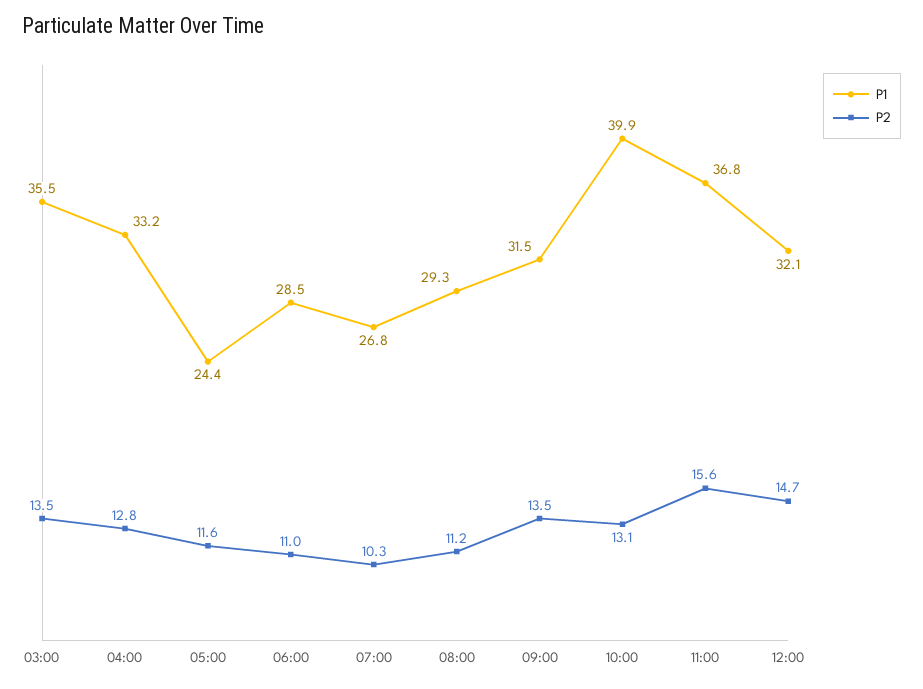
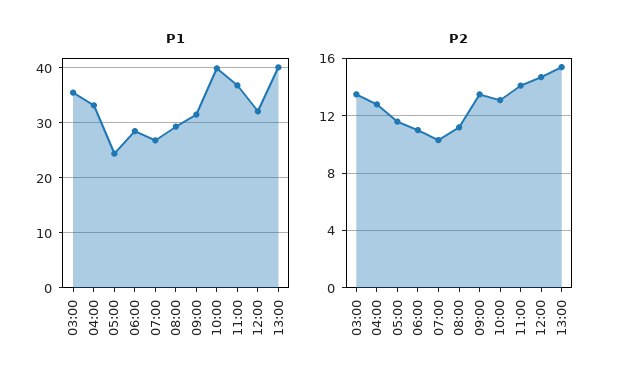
P2, 11:00: 15.6 -> 14
P1, 13:00: none -> 40
P2, 13:00: none -> 15.5

